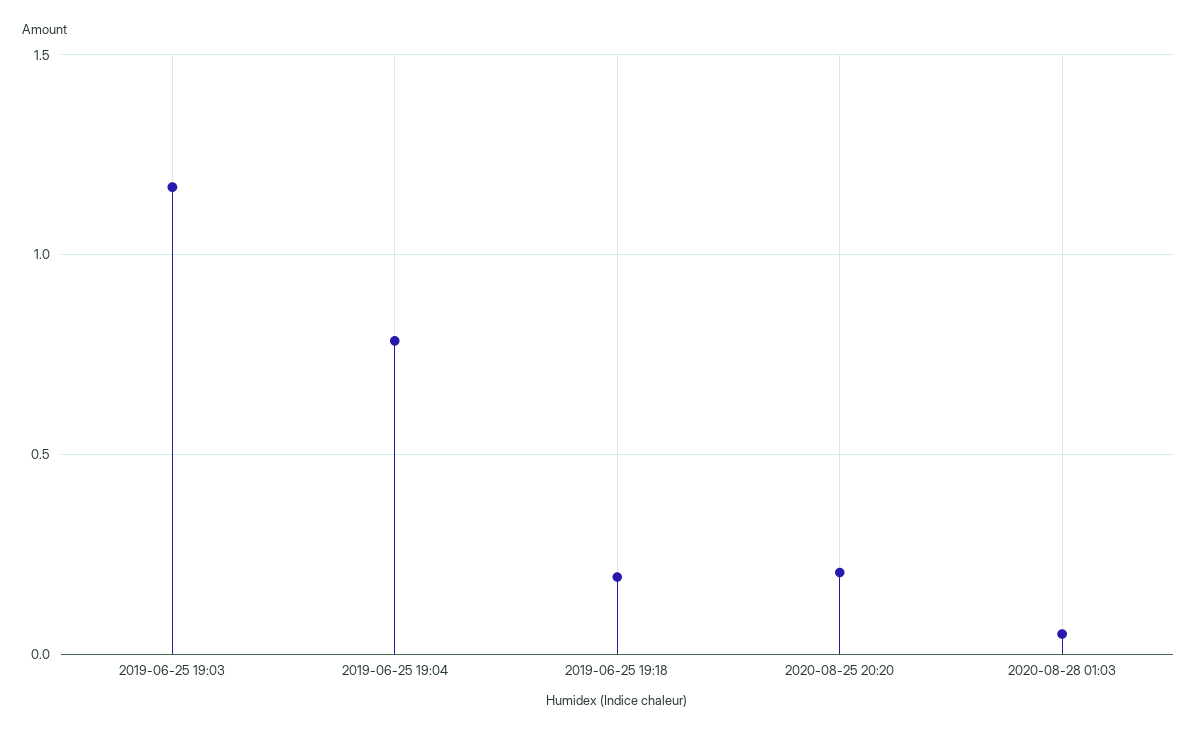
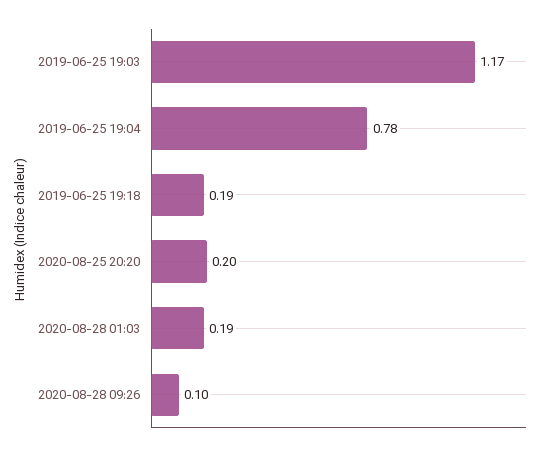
2020-08-28 01:03: 0.05 -> 0.19
2020-08-28 09:26: none -> 0.1

